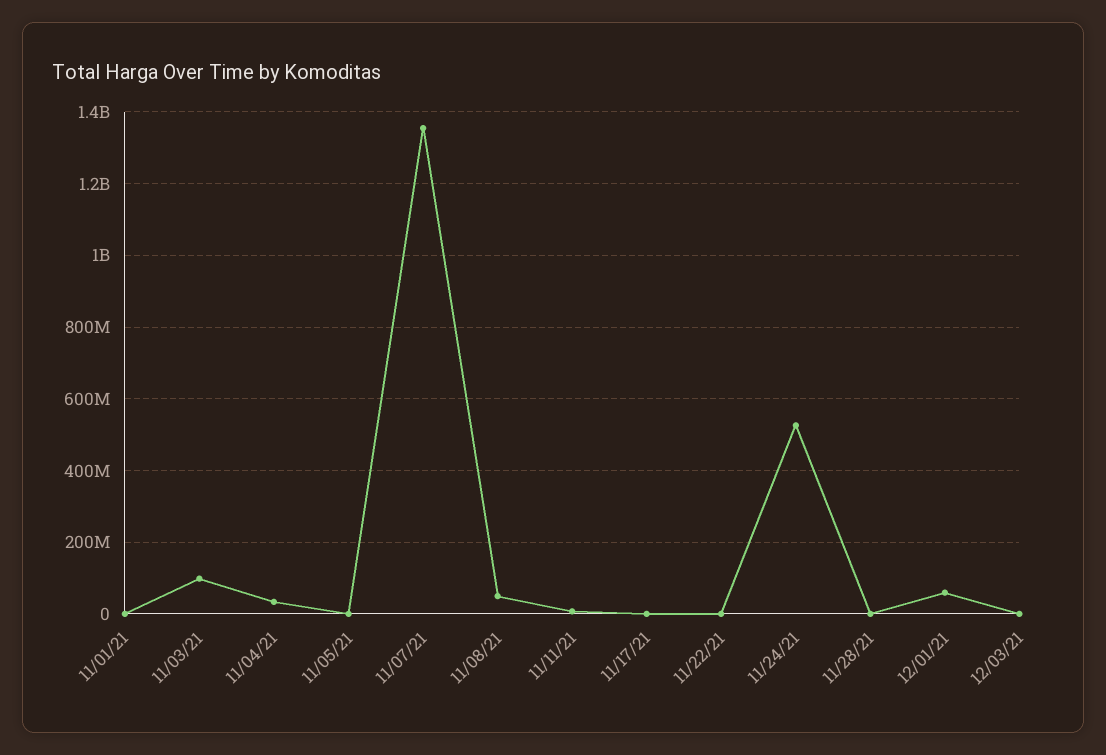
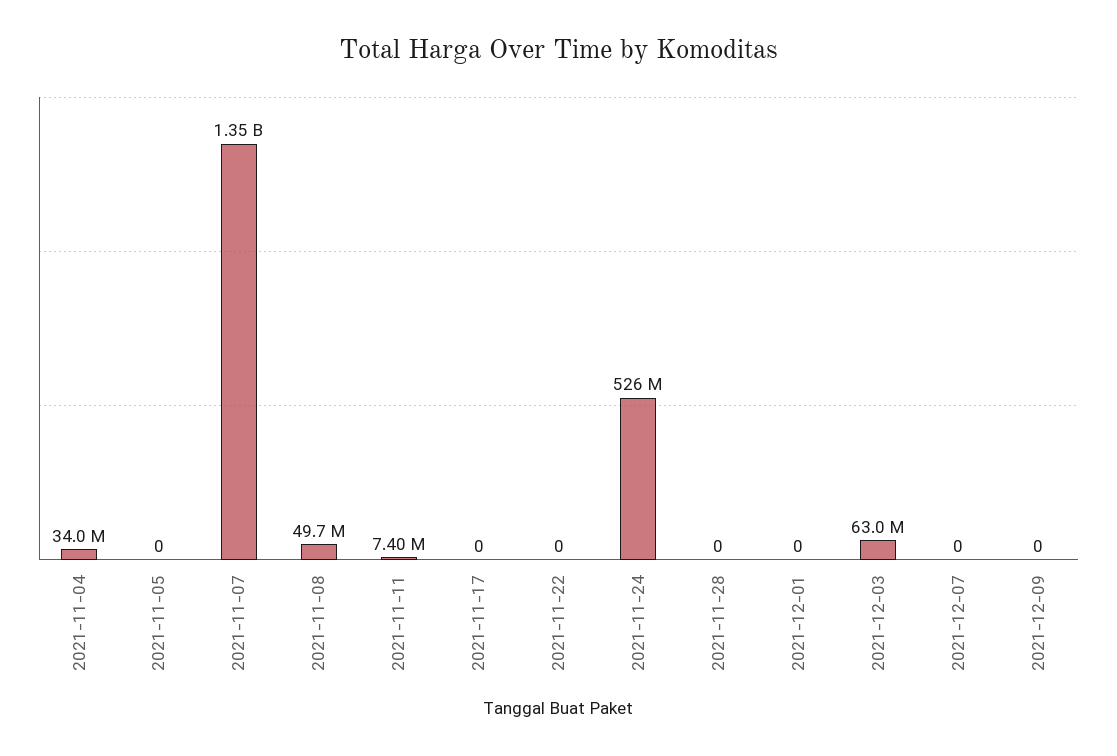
11/01/21: 0 -> none
11/03/21: 100000000 -> none
12/01/21: 60000000 -> 0
12/03/21: 0 -> 63000000
2021-12-07: none -> 0
2021-12-09: none -> 0

